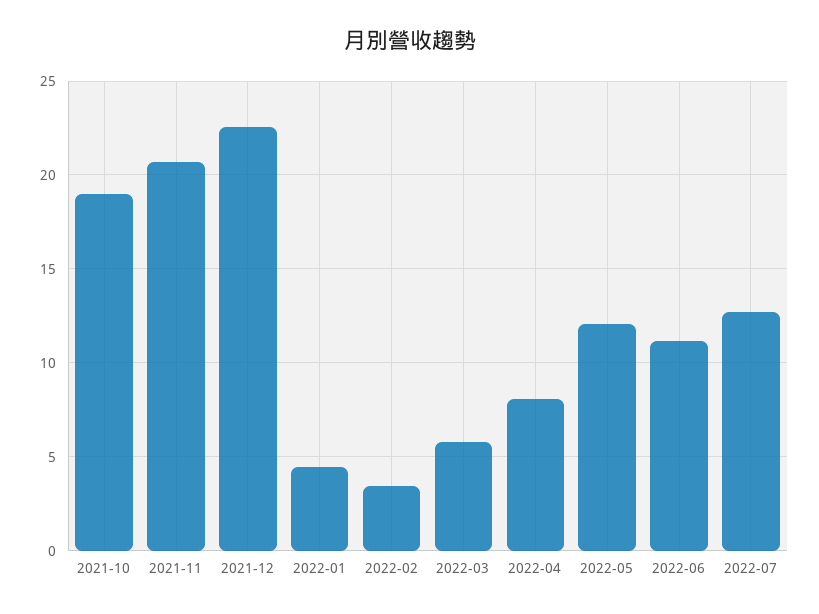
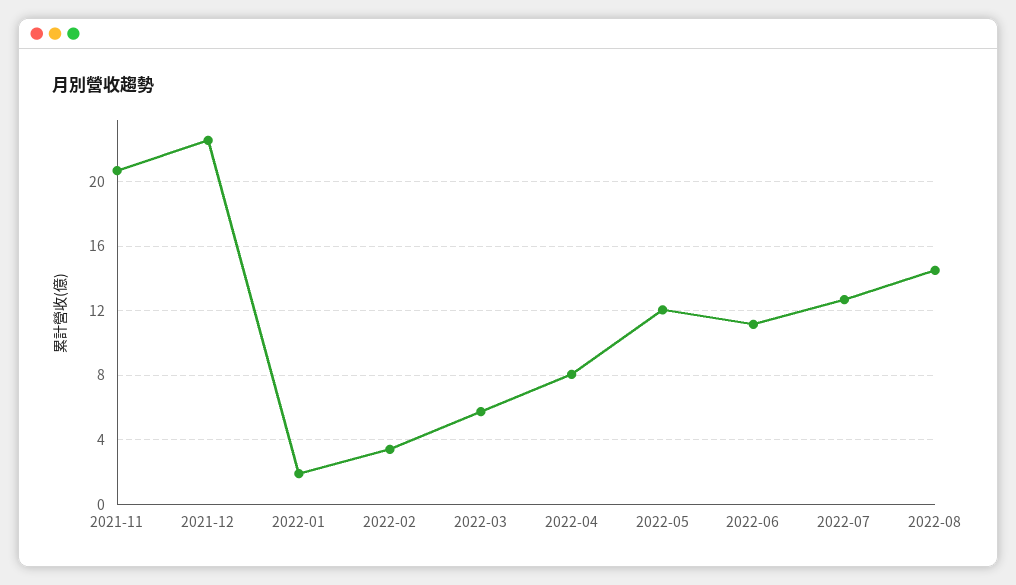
2021-10: 19 -> none
2022-01: 4.5 -> 2
2022-08: none -> 14.5

